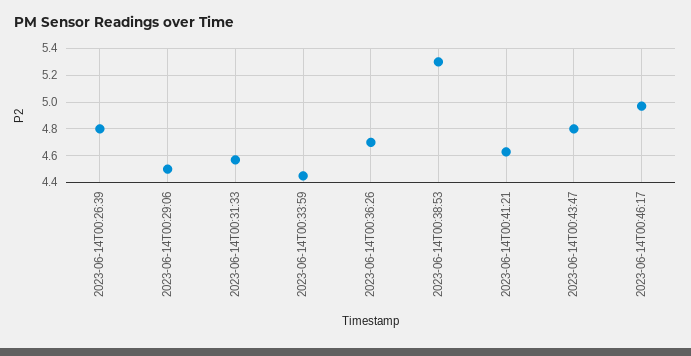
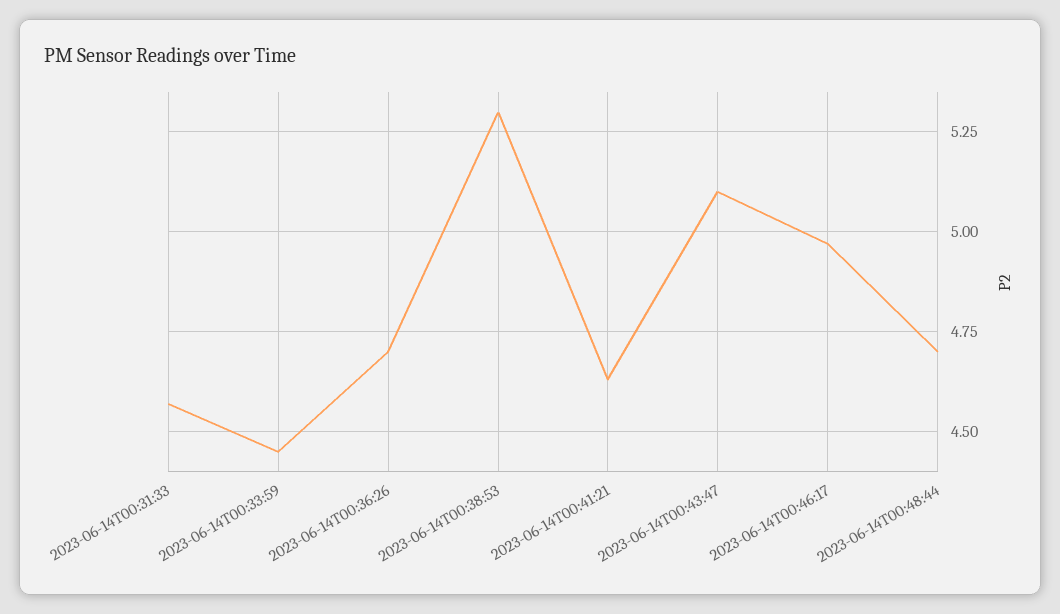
2023-06-14T00:26:39: 4.8 -> none
2023-06-14T00:29:06: 4.5 -> none
2023-06-14T00:43:47: 4.8 -> 5.1
2023-06-14T00:48:44: none -> 4.7

